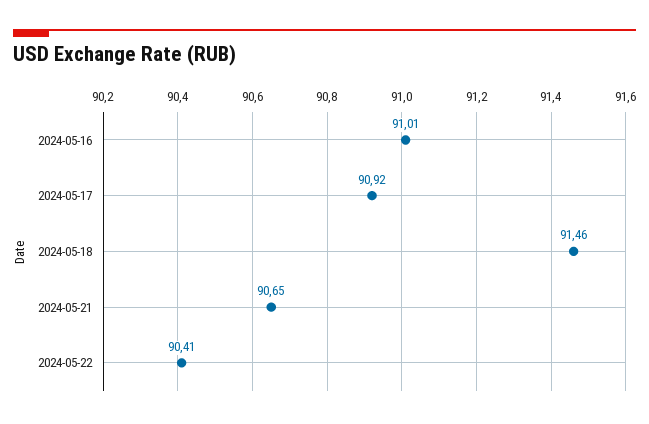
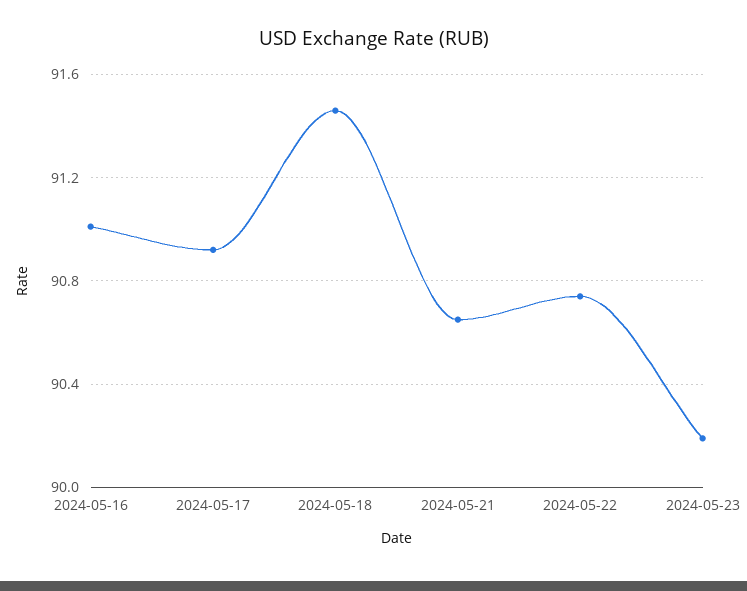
2024-05-22: 90.41 -> 90.75
2024-05-23: none -> 90.2

